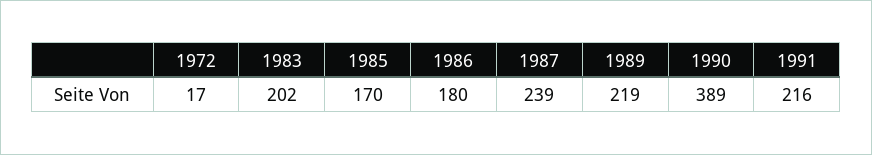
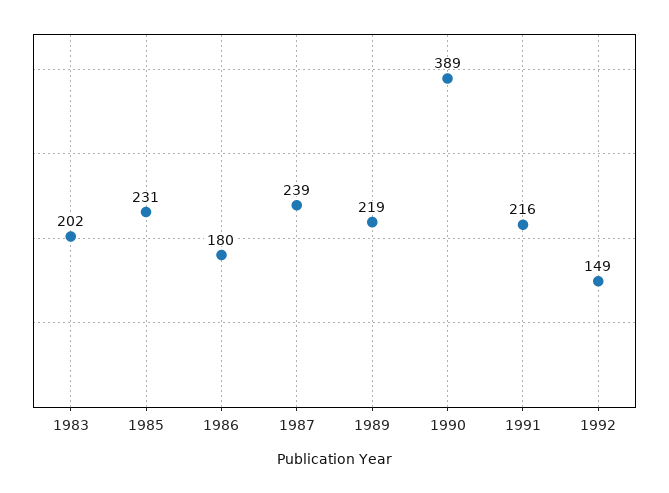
1972: 17 -> none
1985: 170 -> 231
1992: none -> 149

